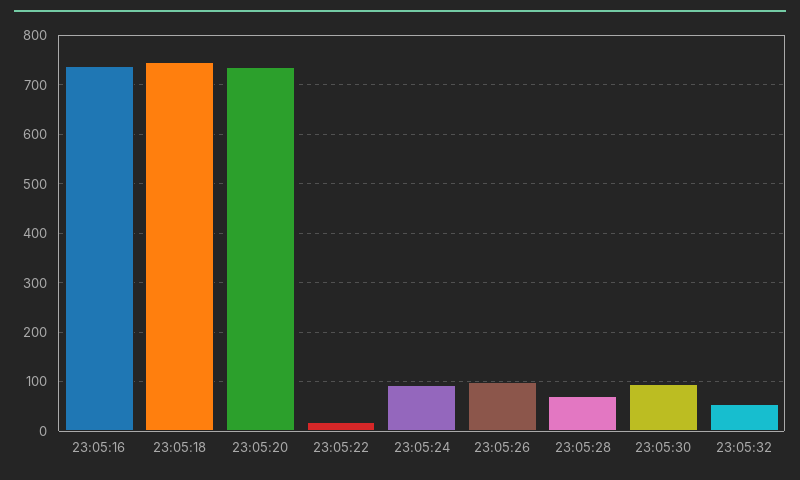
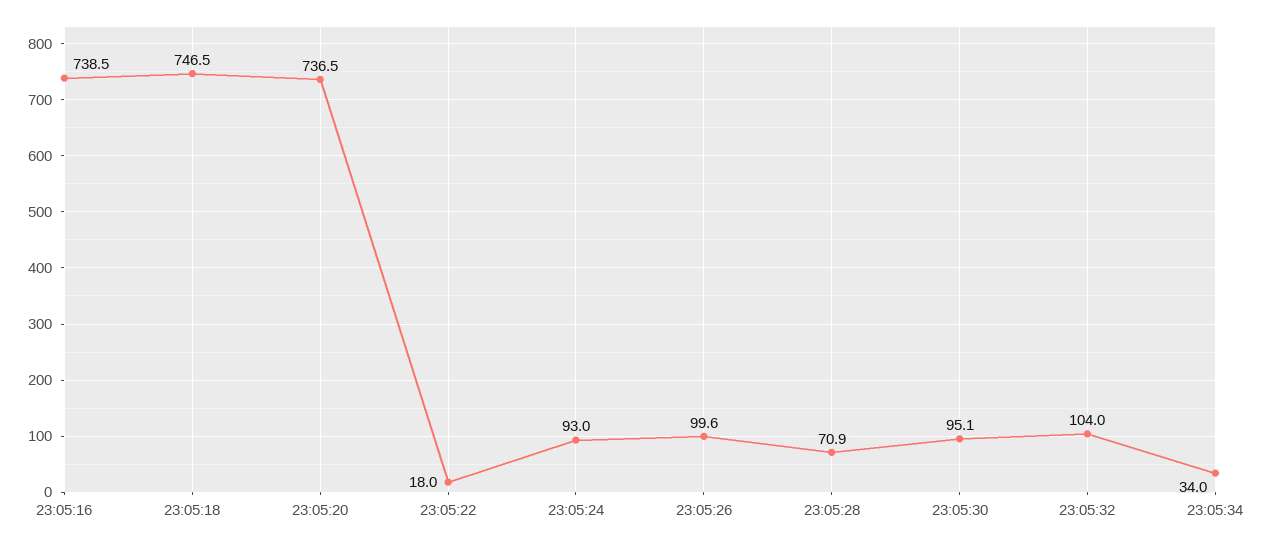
23:05:32: 60 -> 104
23:05:34: none -> 34

